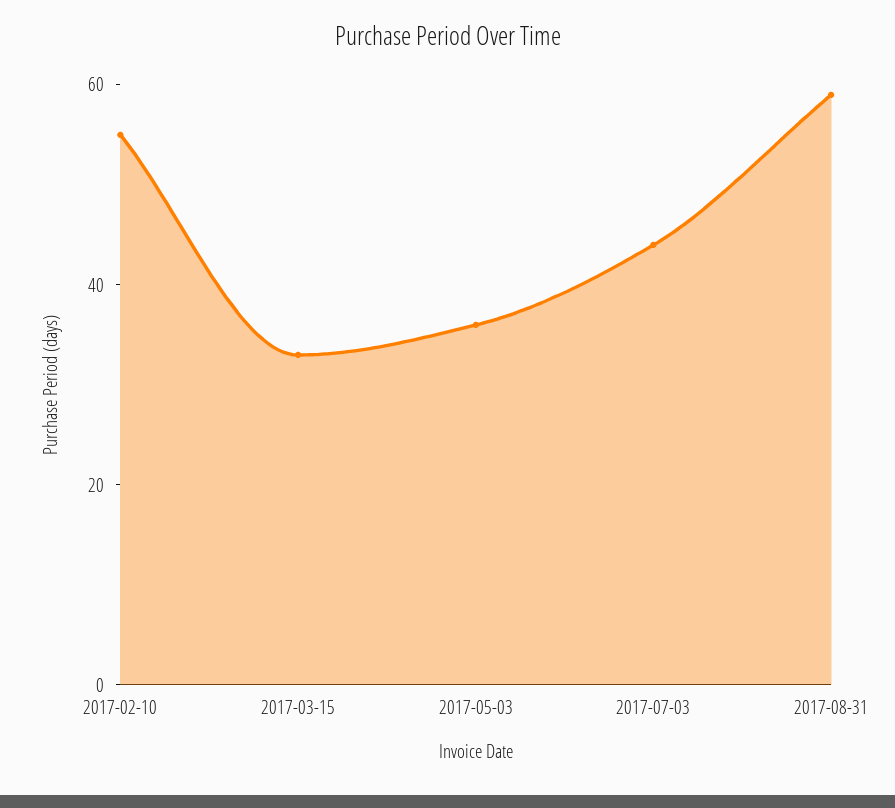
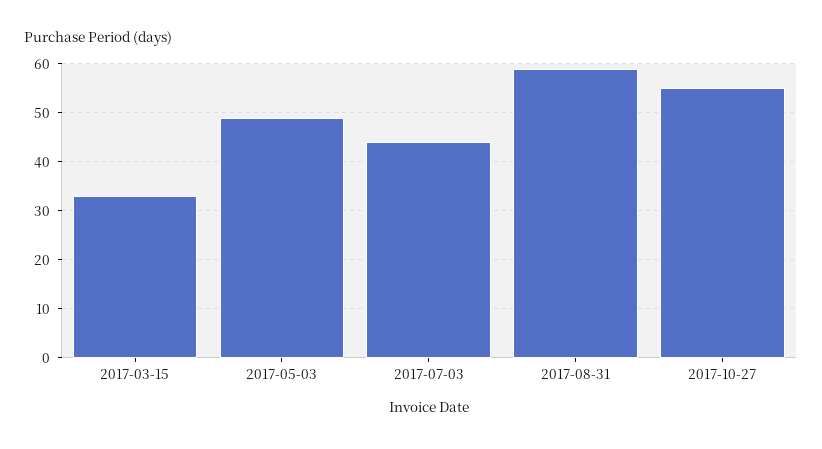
2017-02-10: 55 -> none
2017-05-03: 35 -> 50
2017-10-27: none -> 55

